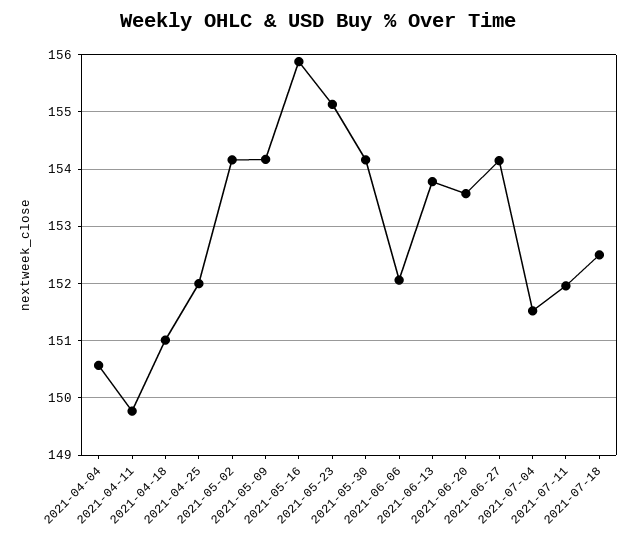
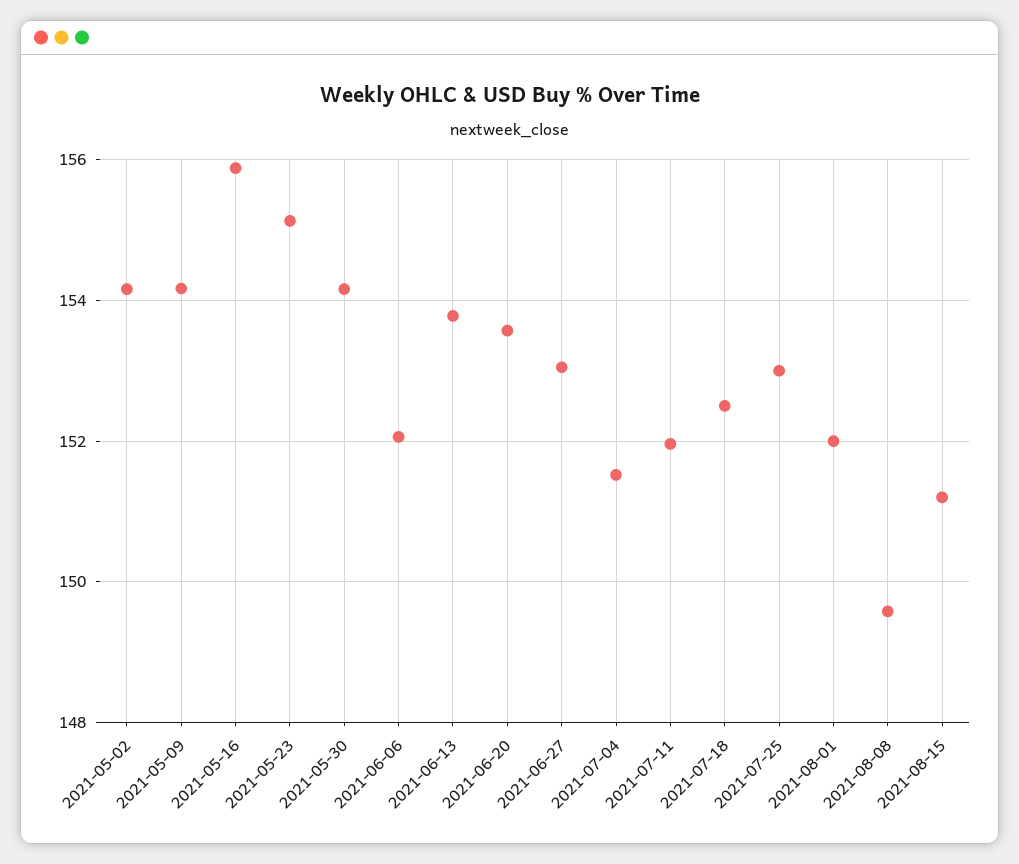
2021-04-04: 150.6 -> none
2021-04-11: 149.8 -> none
2021-04-18: 151 -> none
2021-04-25: 152 -> none
2021-06-27: 154.2 -> 153
2021-07-25: none -> 153
2021-08-01: none -> 152
2021-08-08: none -> 149.6
2021-08-15: none -> 151.2

